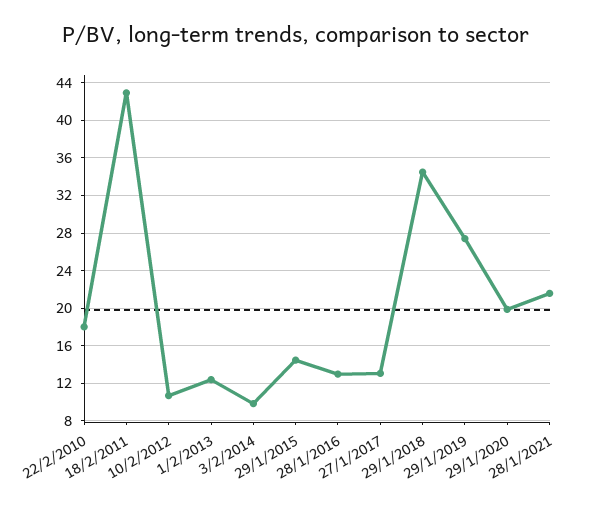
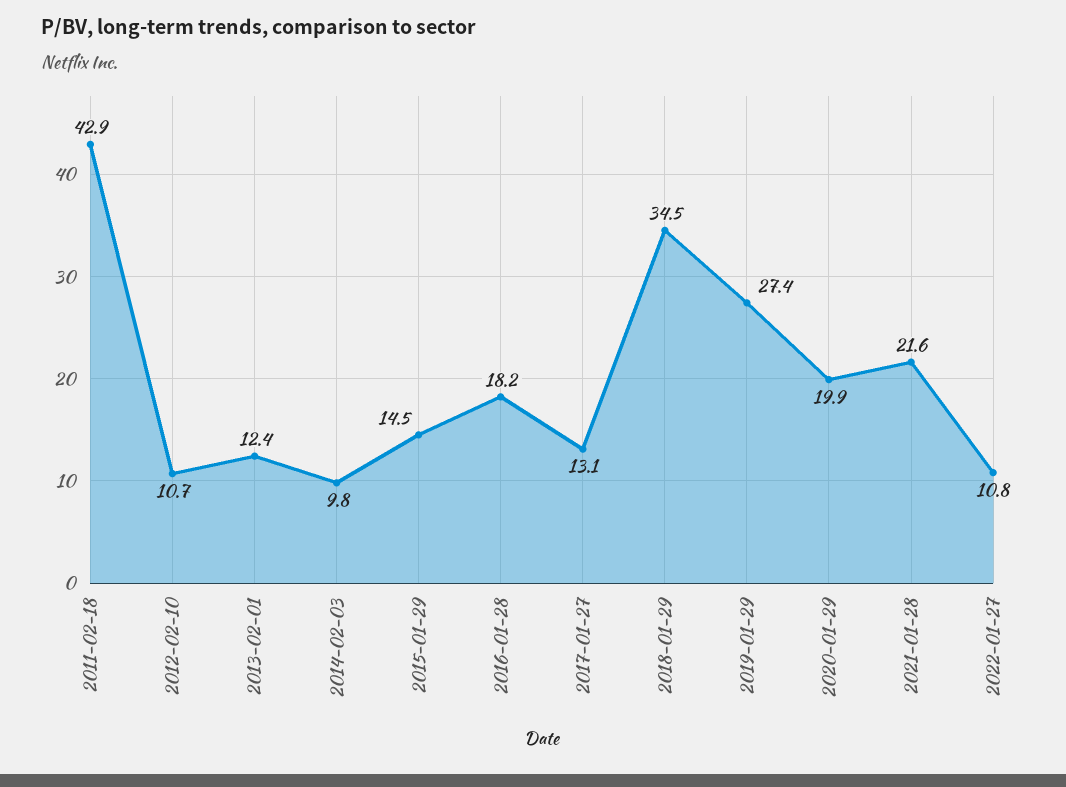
22/2/2010: 18 -> none
28/1/2016: 13 -> 18.2
2022-01-27: none -> 10.8

